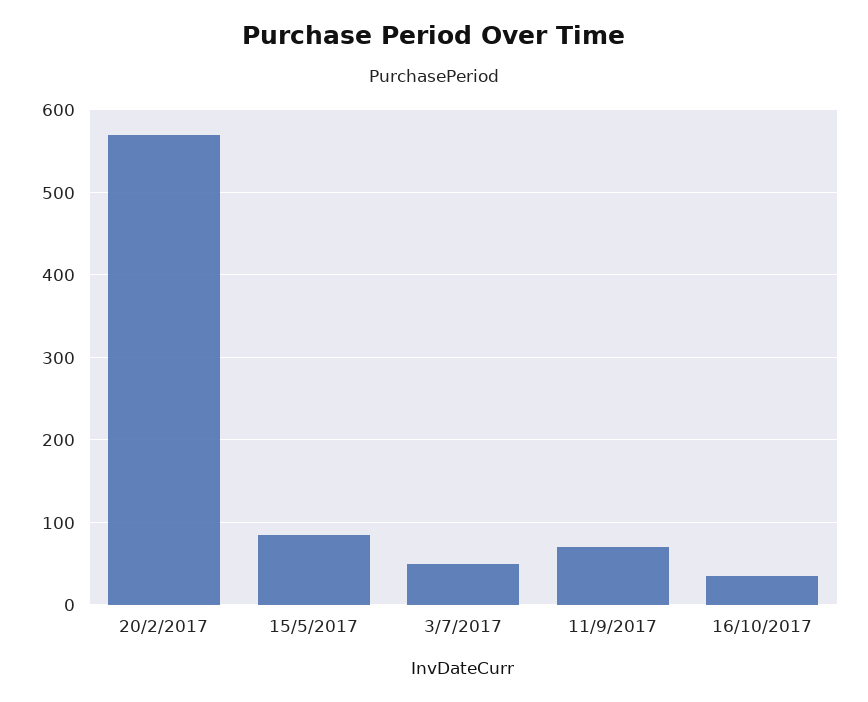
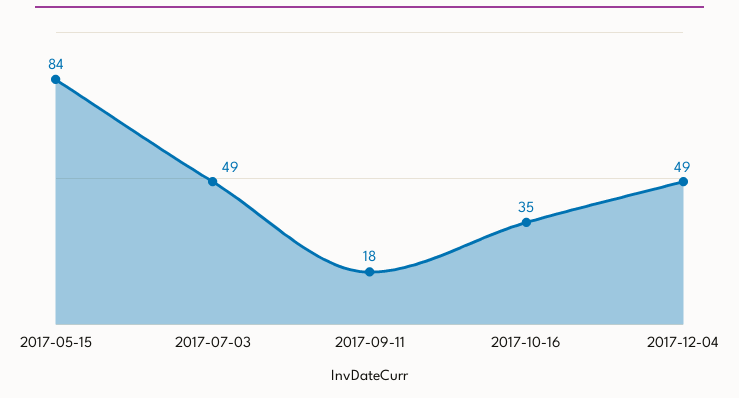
20/2/2017: 570 -> none
11/9/2017: 70 -> 18
2017-12-04: none -> 49

